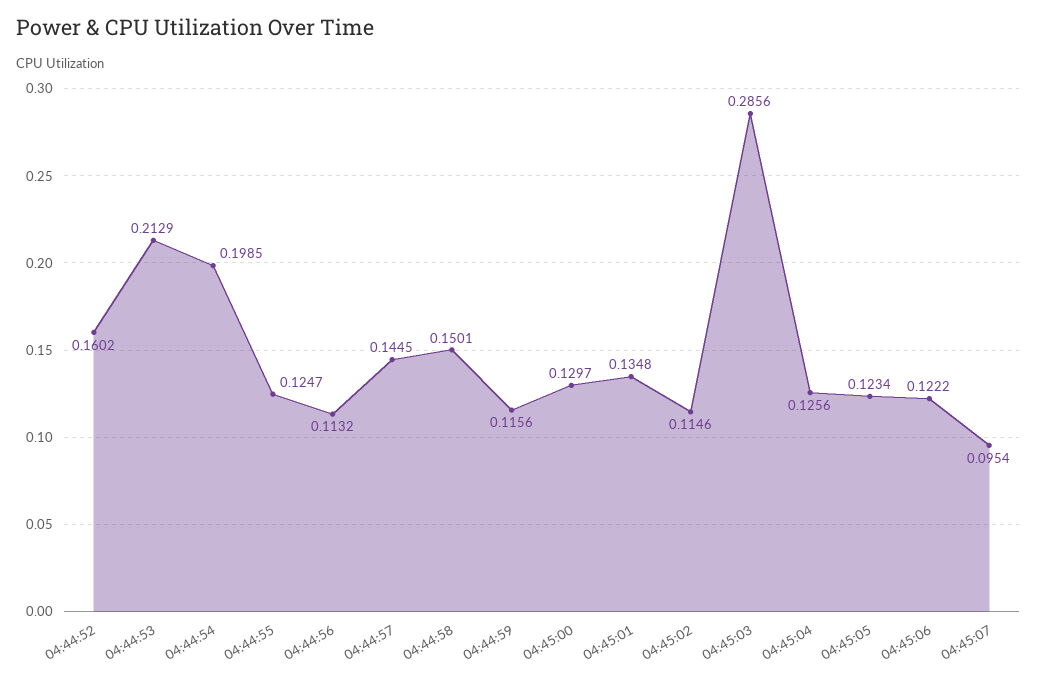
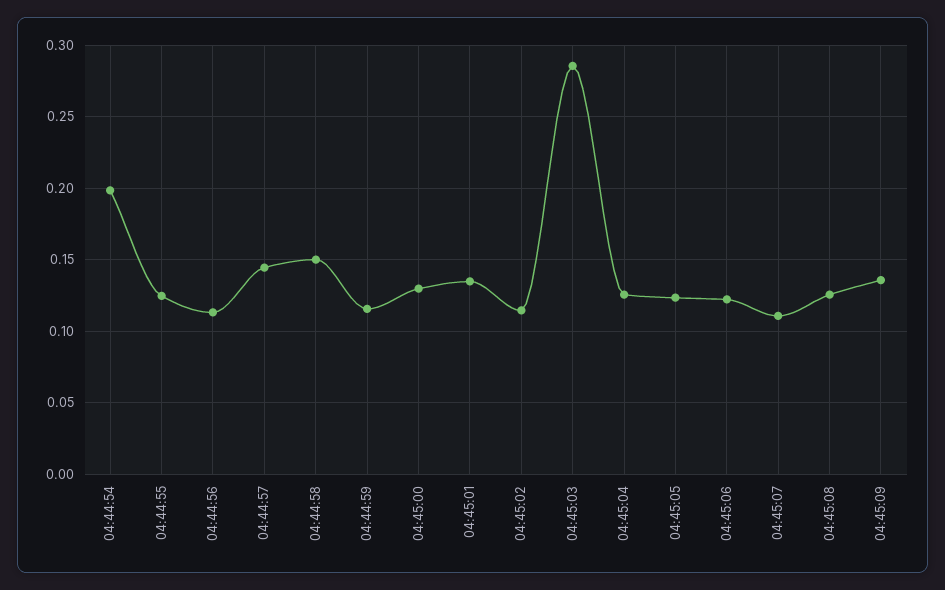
04:44:52: 0.1602 -> none
04:44:53: 0.2129 -> none
04:45:07: 0.0954 -> 0.11
04:45:08: none -> 0.125
04:45:09: none -> 0.135

